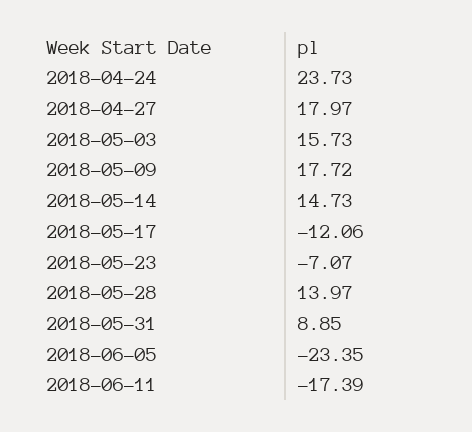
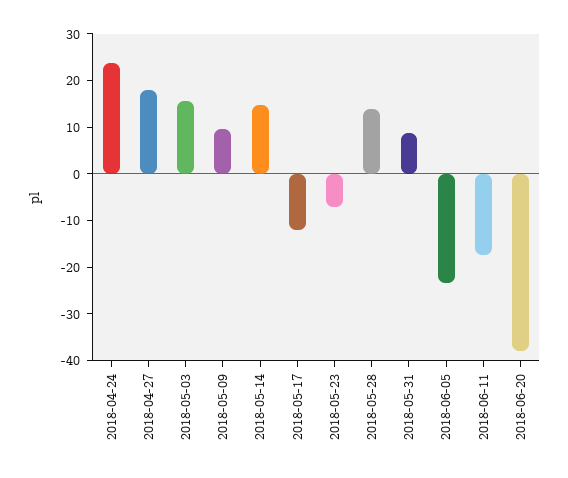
2018-05-09: 17.72 -> 10
2018-06-20: none -> -38

